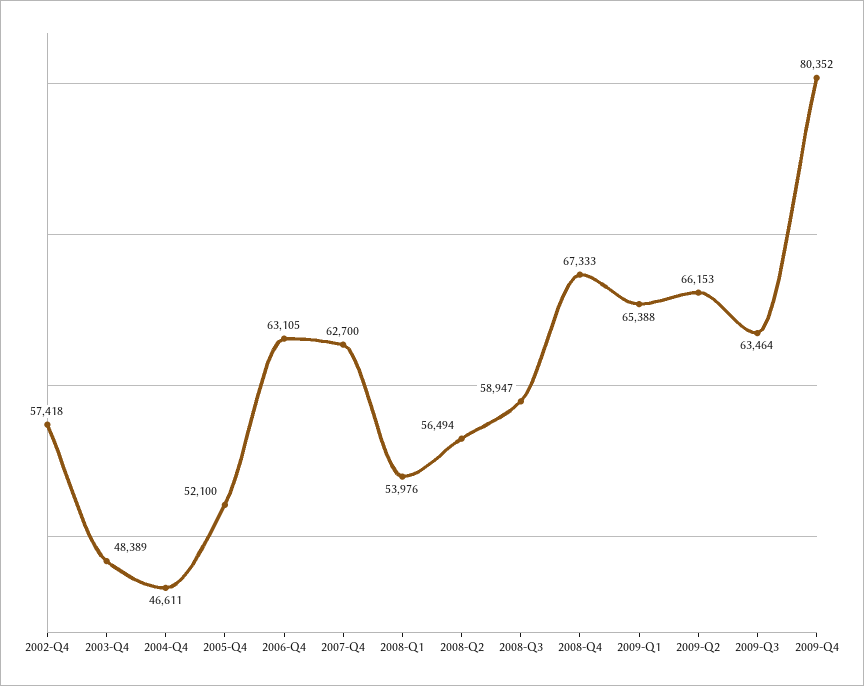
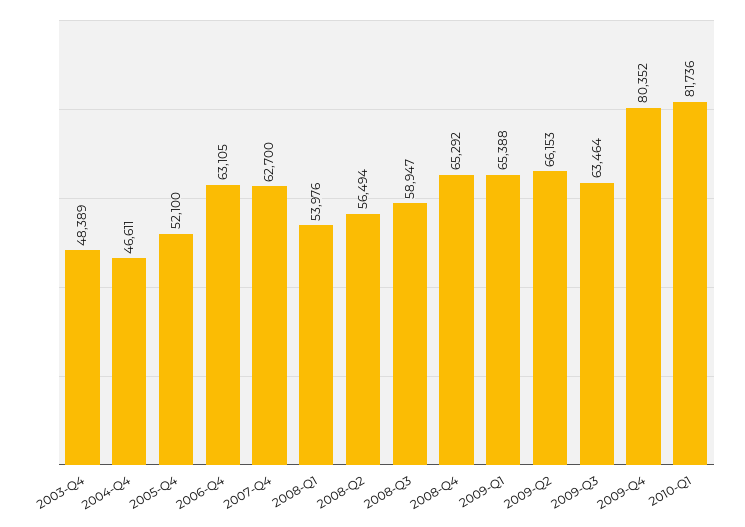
2002-Q4: 57418 -> none
2008-Q4: 67333 -> 65292
2010-Q1: none -> 81736

